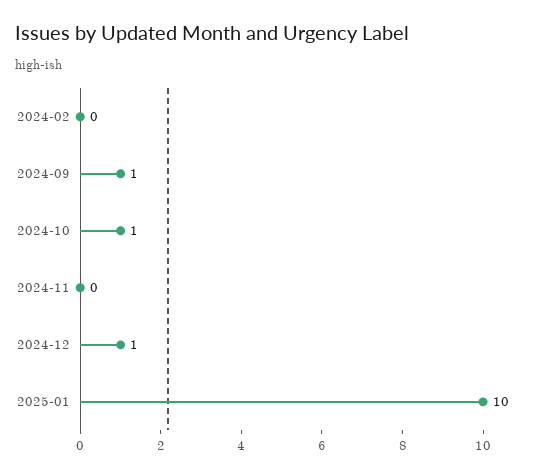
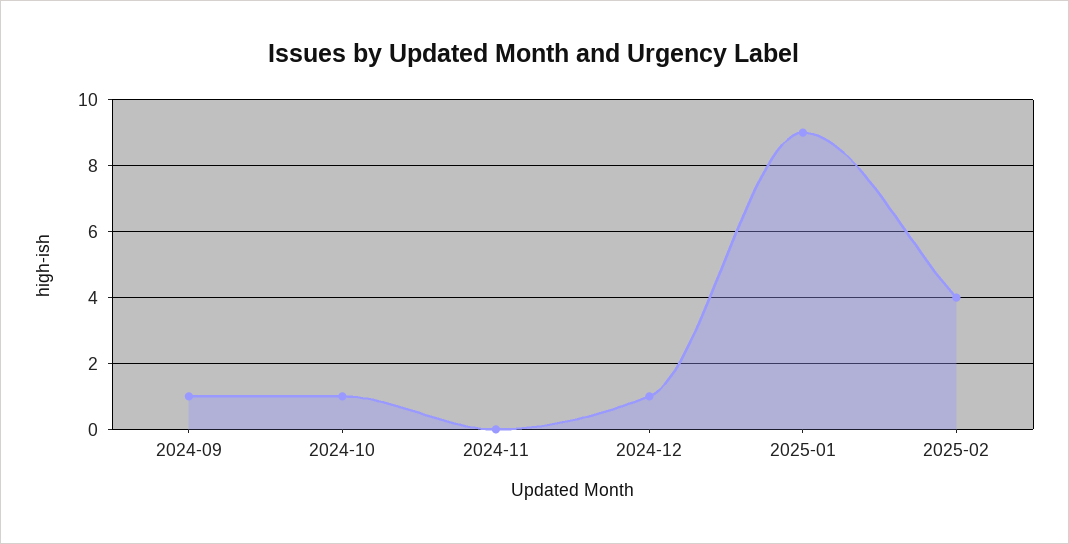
2024-02: 0 -> none
2025-01: 10 -> 9
2025-02: none -> 4

